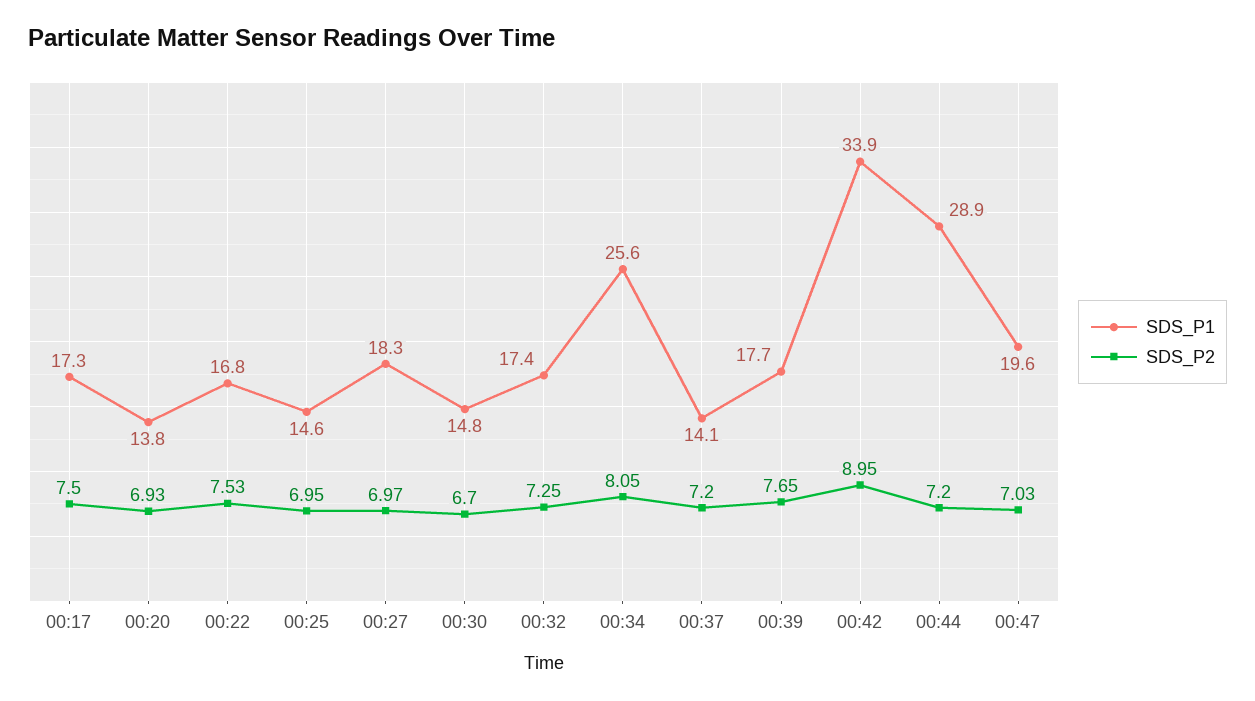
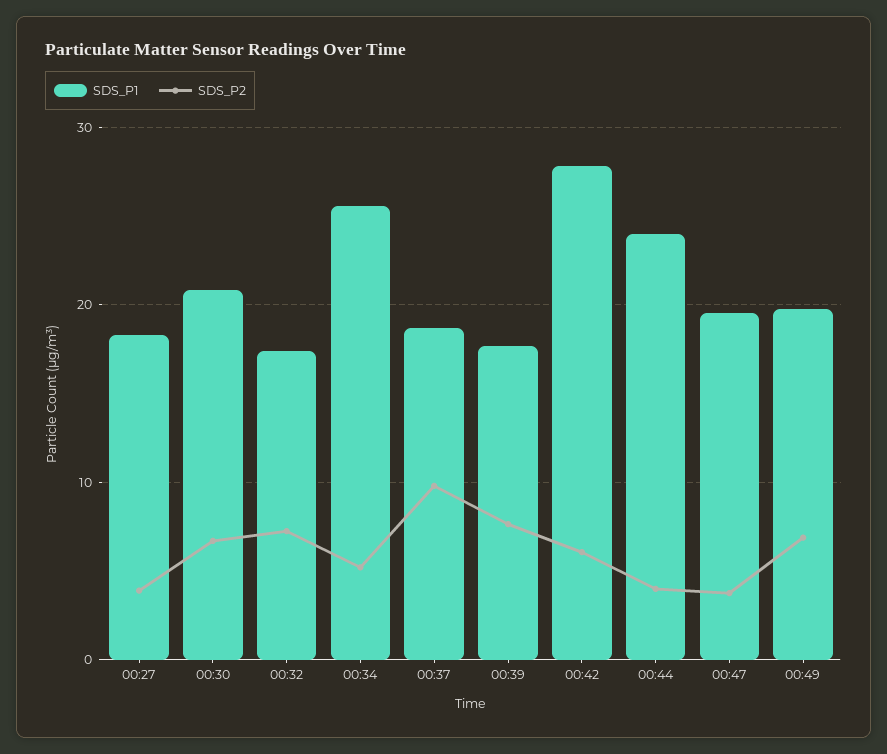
SDS_P1, 00:17: 17.3 -> none
SDS_P2, 00:17: 7.5 -> none
SDS_P1, 00:20: 13.8 -> none
SDS_P2, 00:20: 6.93 -> none
SDS_P1, 00:22: 16.8 -> none
SDS_P2, 00:22: 7.53 -> none
SDS_P1, 00:25: 14.6 -> none
SDS_P2, 00:25: 6.95 -> none
SDS_P2, 00:27: 6.97 -> 4
SDS_P1, 00:30: 14.8 -> 21
SDS_P2, 00:34: 8.05 -> 5
SDS_P1, 00:37: 14.1 -> 19
SDS_P2, 00:37: 7.2 -> 10
SDS_P1, 00:42: 33.9 -> 28
SDS_P2, 00:42: 8.95 -> 6
SDS_P1, 00:44: 28.9 -> 24
SDS_P2, 00:44: 7.2 -> 4
SDS_P2, 00:47: 7.03 -> 4
SDS_P1, 00:49: none -> 20
SDS_P2, 00:49: none -> 7

